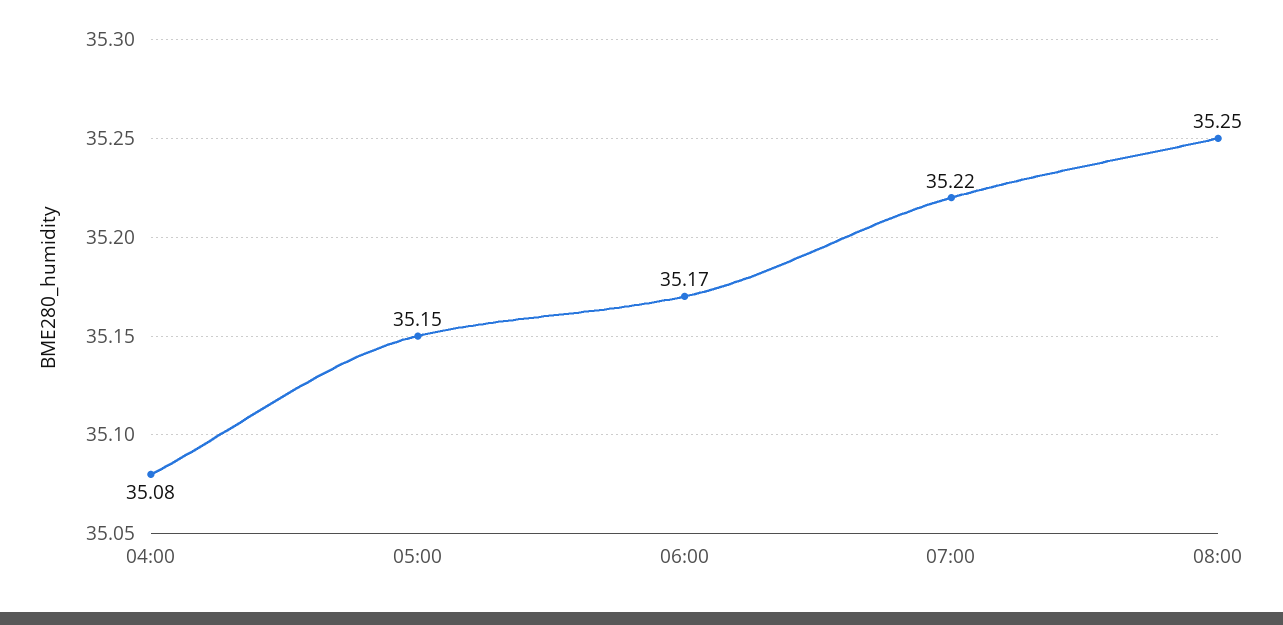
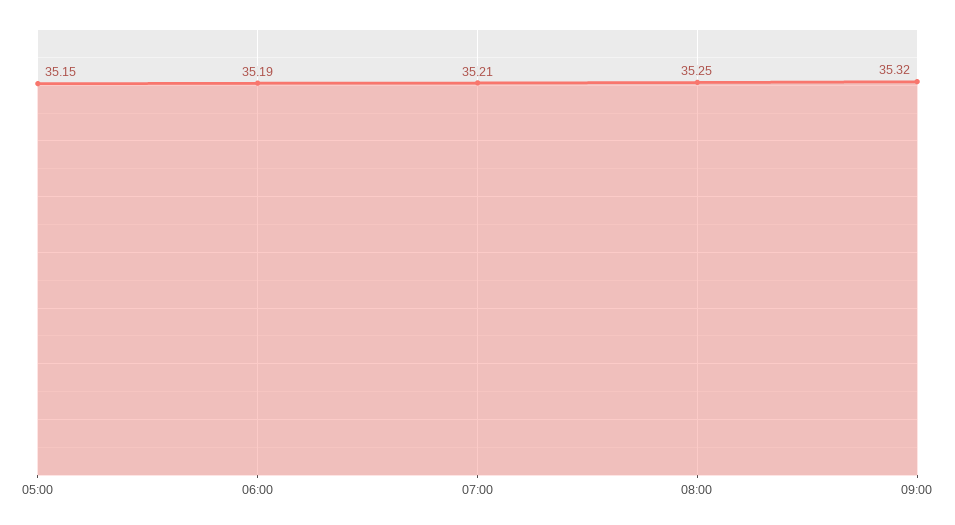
04:00: 35.08 -> none
06:00: 35.17 -> 35.19
07:00: 35.22 -> 35.21
09:00: none -> 35.32

